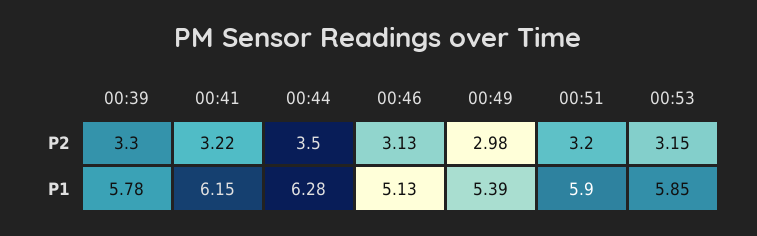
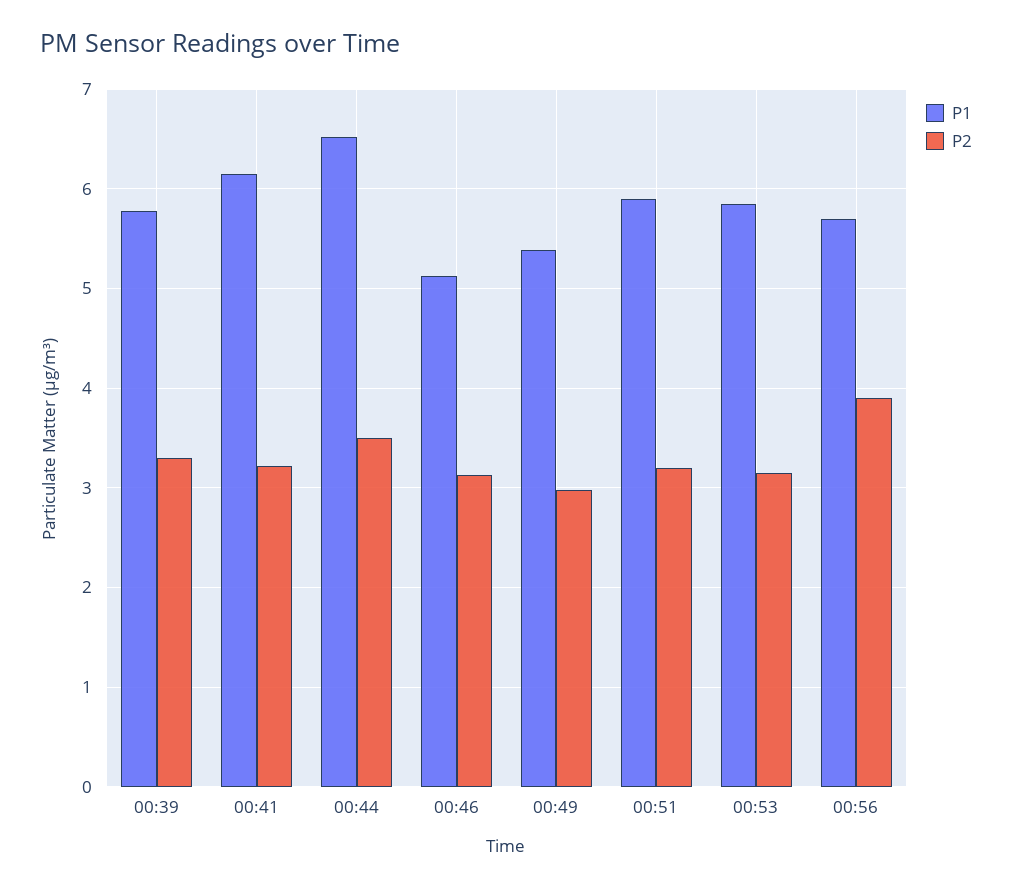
P1, 00:44: 6.28 -> 6.5
P1, 00:56: none -> 5.7
P2, 00:56: none -> 3.9

